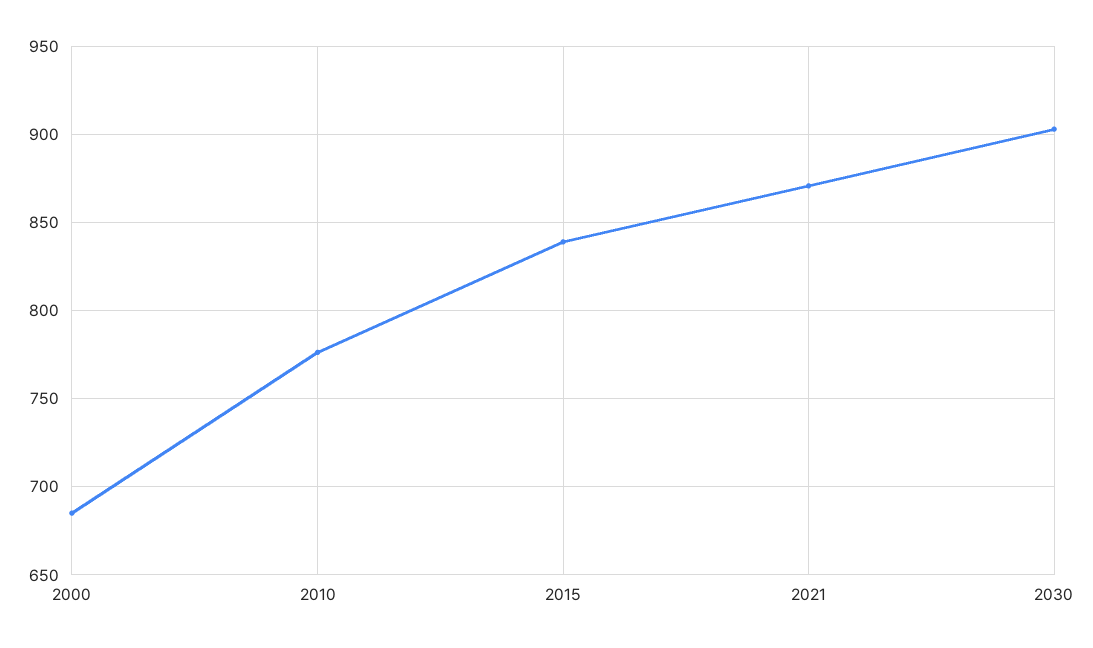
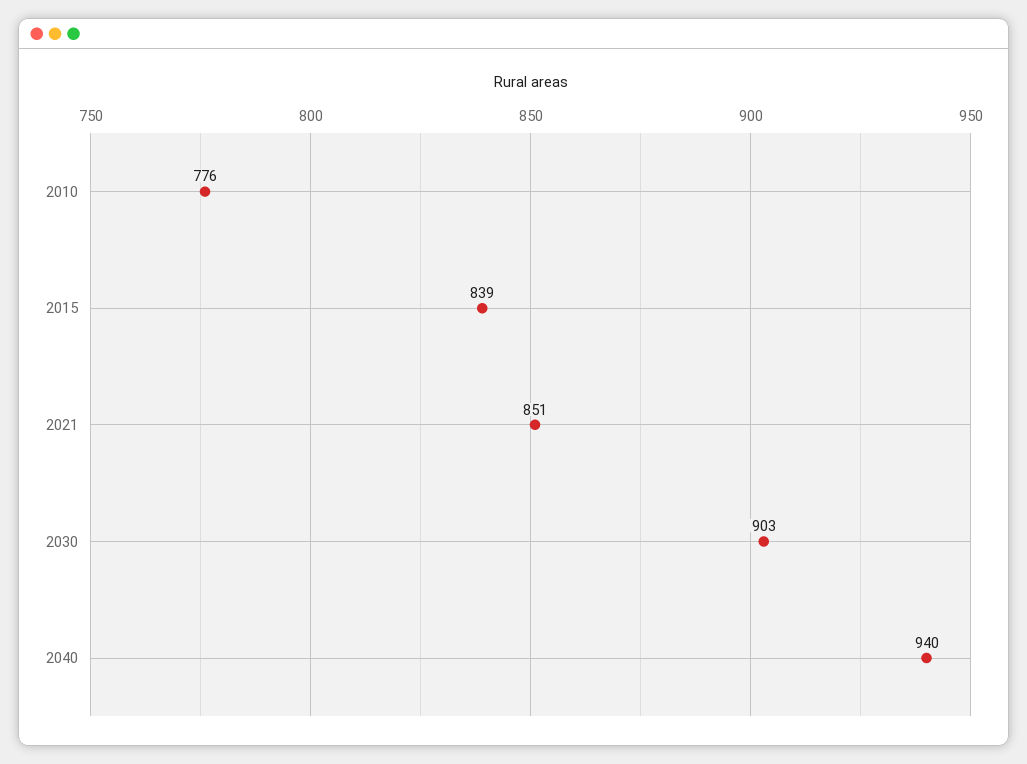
2000: 685 -> none
2021: 870 -> 851
2040: none -> 940

